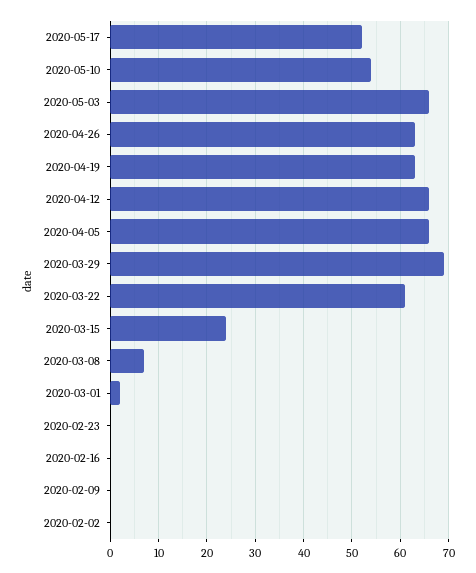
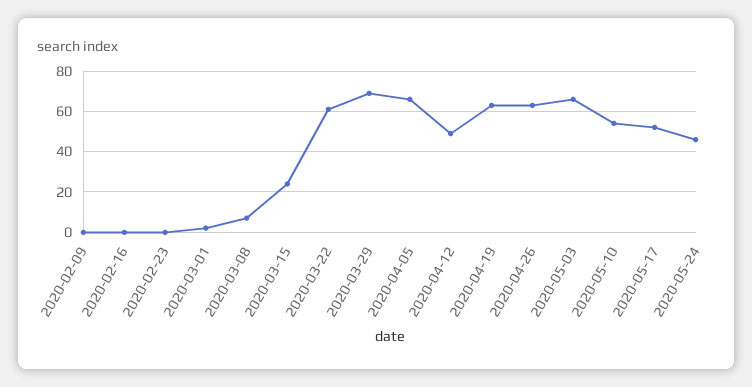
2020-04-12: 65 -> 50
2020-02-02: 0 -> none
2020-05-24: none -> 45

